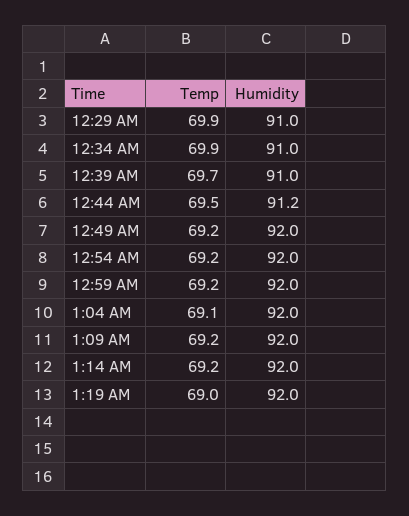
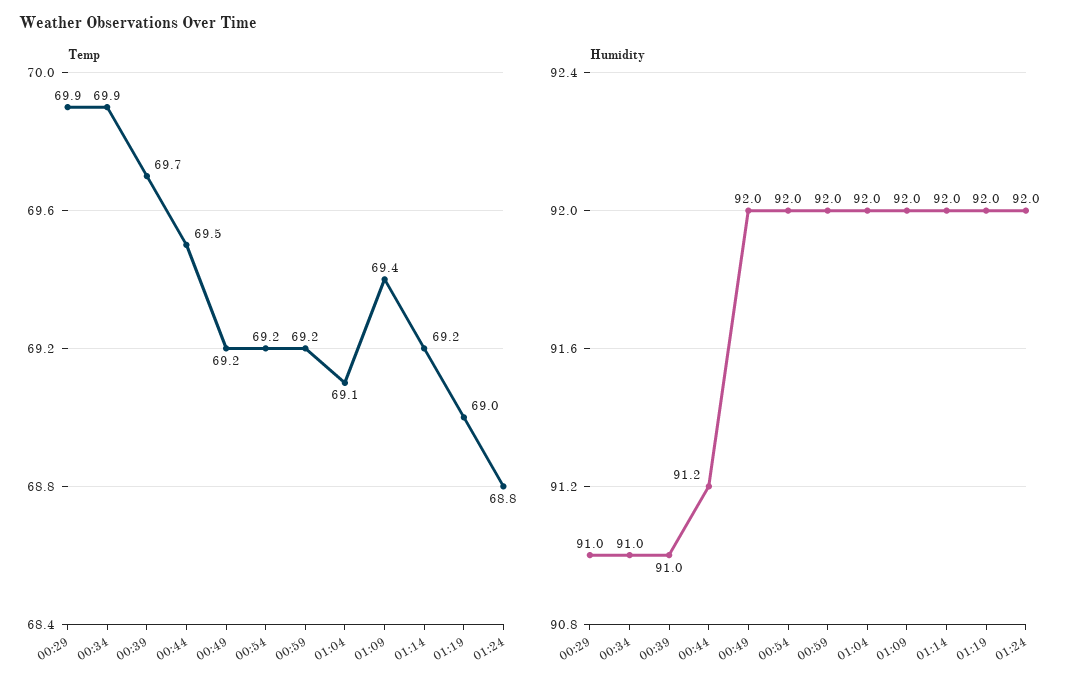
Temp, 1:09 AM: 69.2 -> 69.4
Temp, 01:24: none -> 68.8
Humidity, 01:24: none -> 92

